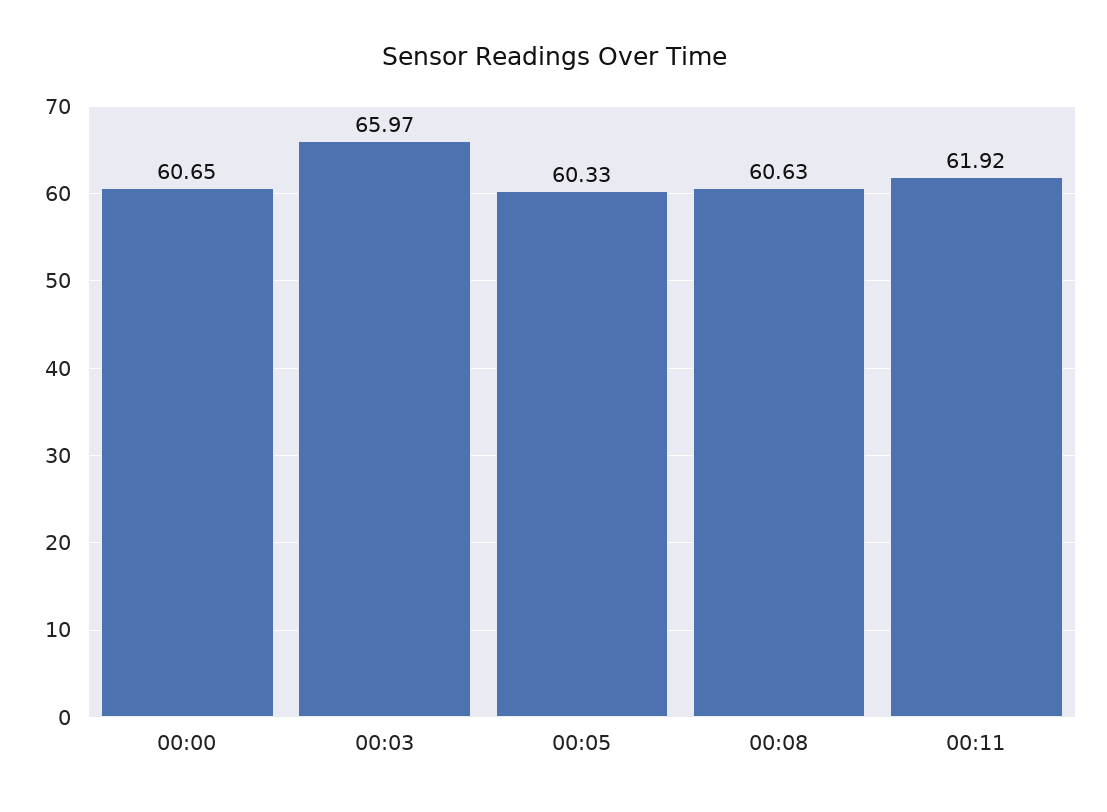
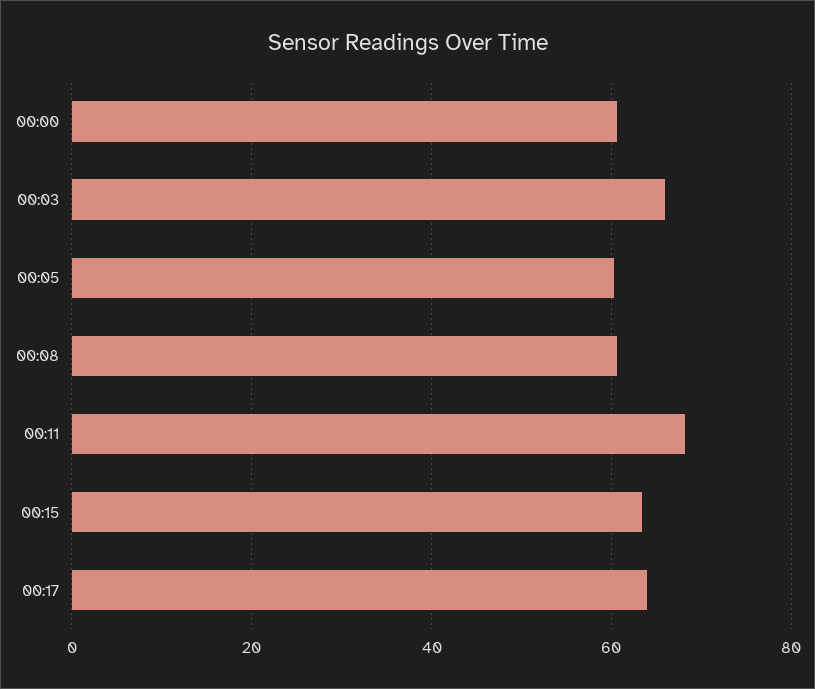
00:11: 61.92 -> 68
00:15: none -> 64
00:17: none -> 64

